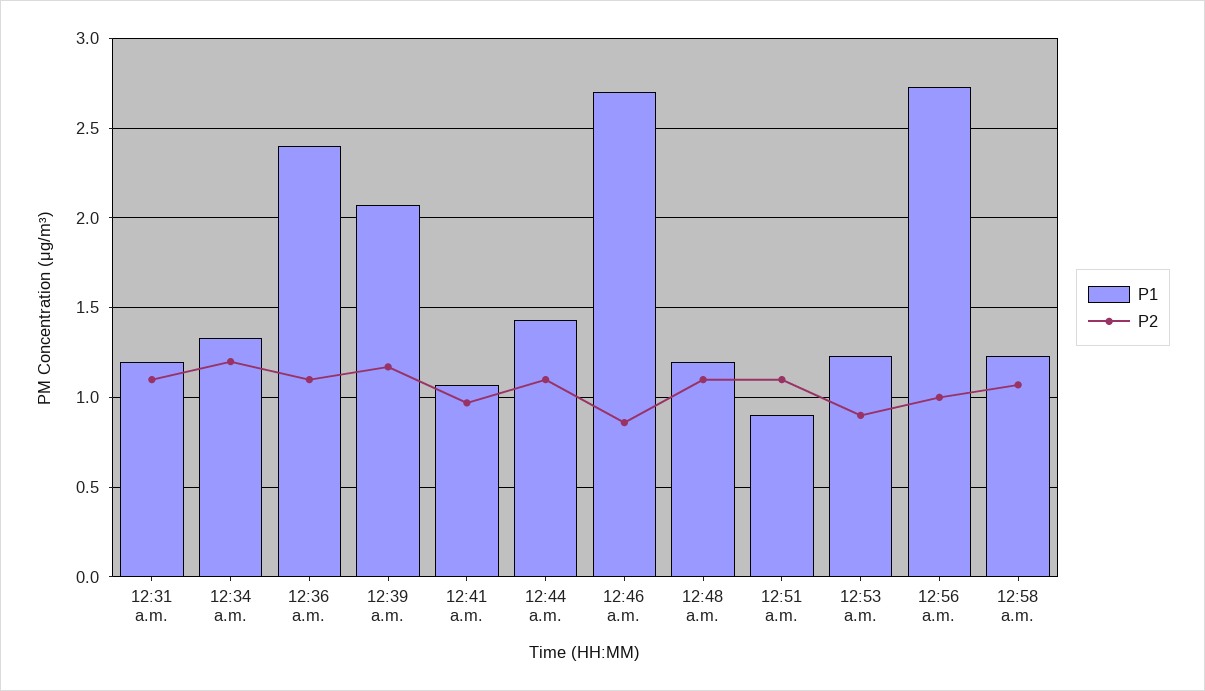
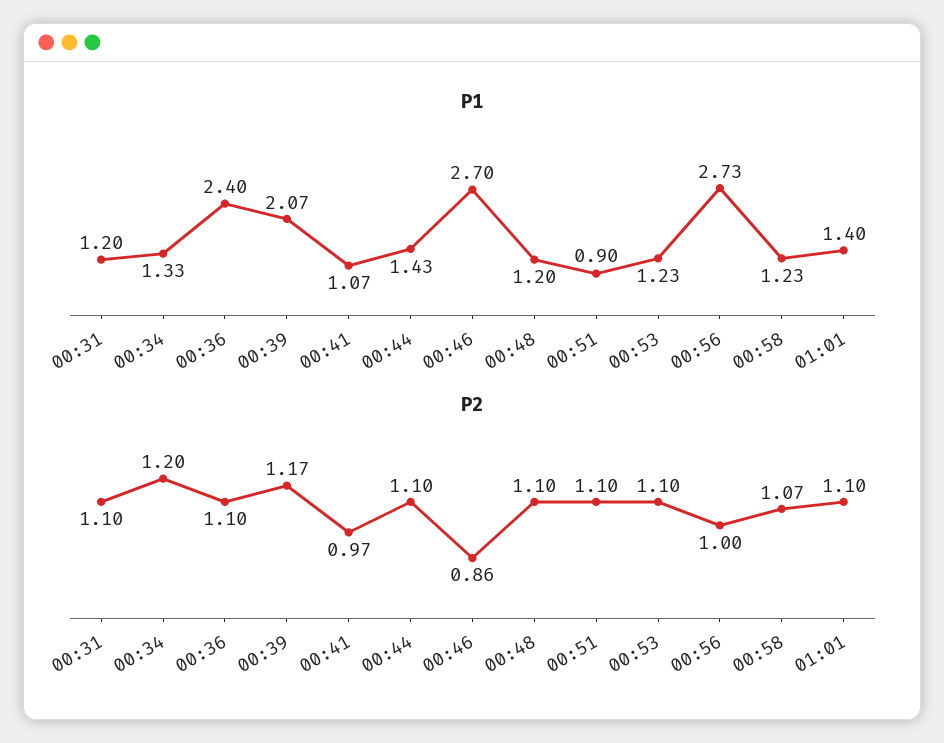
P2, 12:53 a.m.: 0.9 -> 1.1
P1, 01:01: none -> 1.4
P2, 01:01: none -> 1.1

